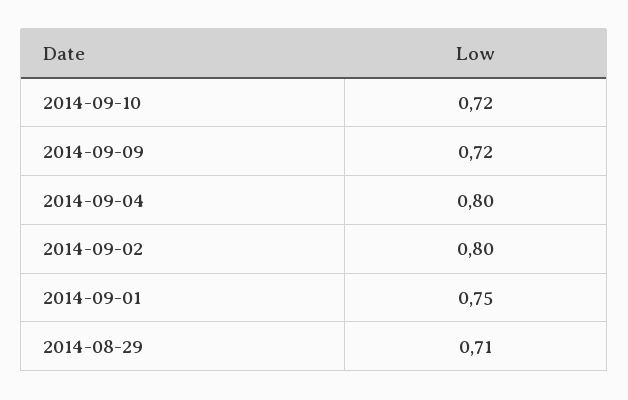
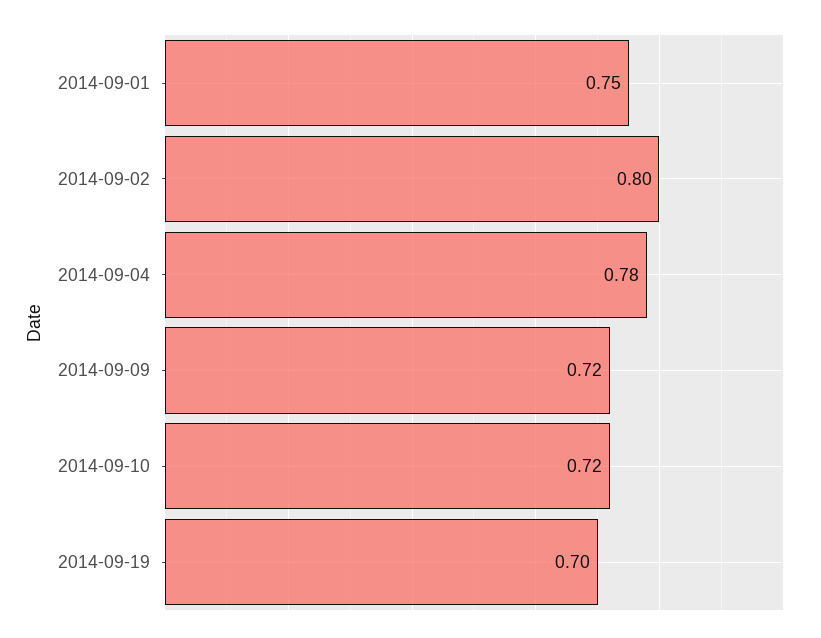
2014-09-04: 0.8 -> 0.78
2014-08-29: 0.71 -> none
2014-09-19: none -> 0.7

